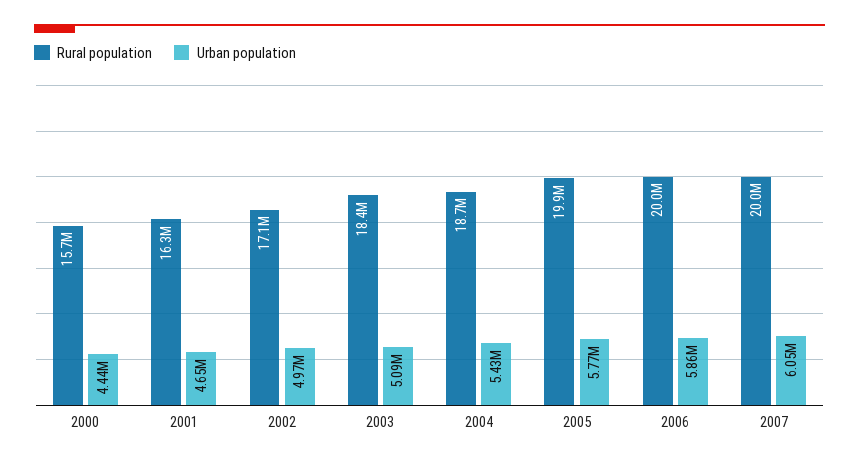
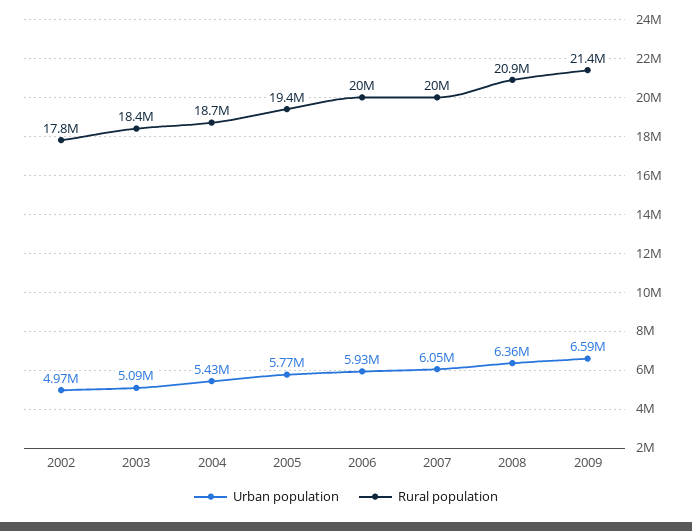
Rural population, 2000: 15700000 -> none
Urban population, 2000: 4440000 -> none
Rural population, 2001: 16300000 -> none
Urban population, 2001: 4650000 -> none
Rural population, 2002: 17100000 -> 17800000
Rural population, 2005: 19900000 -> 19400000
Urban population, 2006: 5860000 -> 5930000
Urban population, 2008: none -> 6360000
Rural population, 2008: none -> 20900000
Urban population, 2009: none -> 6590000
Rural population, 2009: none -> 21400000

